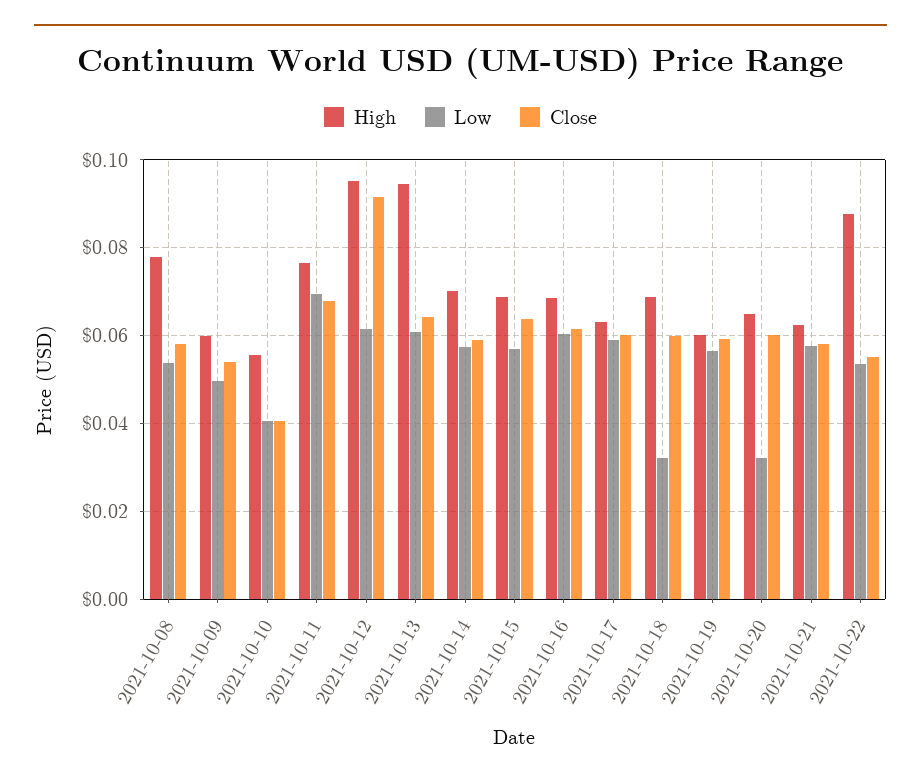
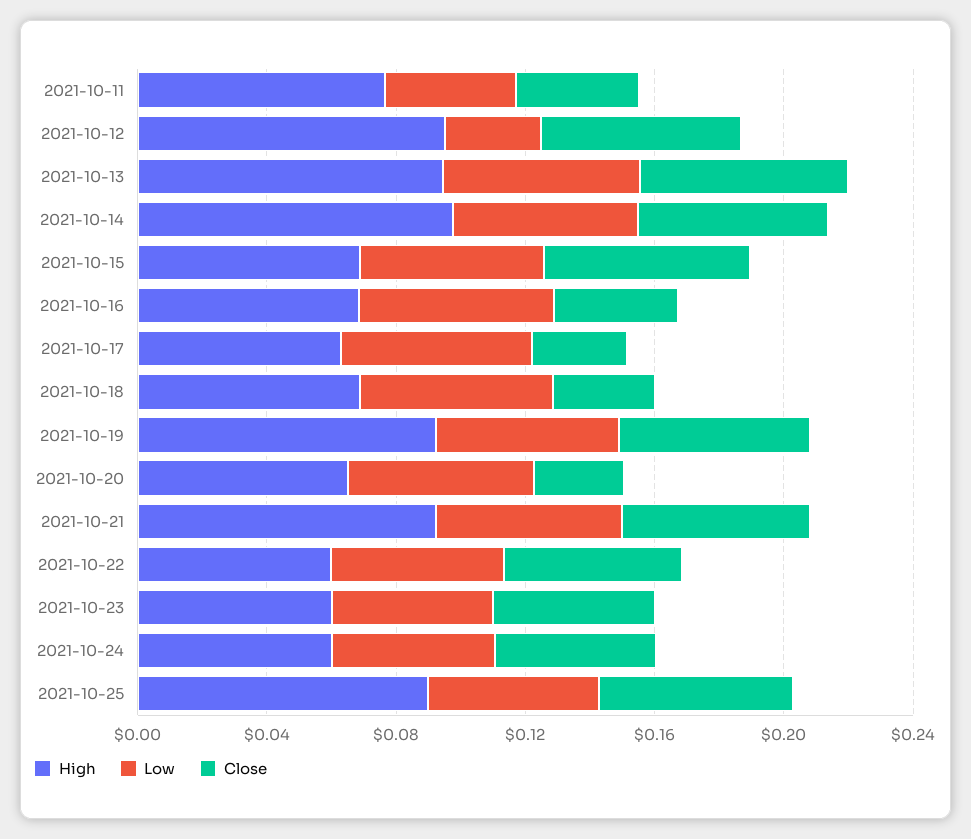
High, 2021-10-08: 0.078 -> none
Low, 2021-10-08: 0.054 -> none
Close, 2021-10-08: 0.058 -> none
High, 2021-10-09: 0.06 -> none
Low, 2021-10-09: 0.05 -> none
Close, 2021-10-09: 0.054 -> none
High, 2021-10-10: 0.056 -> none
Low, 2021-10-10: 0.04 -> none
Close, 2021-10-10: 0.04 -> none
Low, 2021-10-11: 0.07 -> 0.04
Close, 2021-10-11: 0.068 -> 0.04
Low, 2021-10-12: 0.062 -> 0.03
Close, 2021-10-12: 0.092 -> 0.06
High, 2021-10-14: 0.07 -> 0.1
Close, 2021-10-16: 0.062 -> 0.04
Close, 2021-10-17: 0.06 -> 0.03
Low, 2021-10-18: 0.032 -> 0.06
Close, 2021-10-18: 0.06 -> 0.03
High, 2021-10-19: 0.06 -> 0.09
Low, 2021-10-20: 0.032 -> 0.06
Close, 2021-10-20: 0.06 -> 0.03
High, 2021-10-21: 0.062 -> 0.09
High, 2021-10-22: 0.088 -> 0.06
High, 2021-10-23: none -> 0.06
Low, 2021-10-23: none -> 0.05
Close, 2021-10-23: none -> 0.05
High, 2021-10-24: none -> 0.06
Low, 2021-10-24: none -> 0.05
Close, 2021-10-24: none -> 0.05
High, 2021-10-25: none -> 0.09
Low, 2021-10-25: none -> 0.05
Close, 2021-10-25: none -> 0.06

